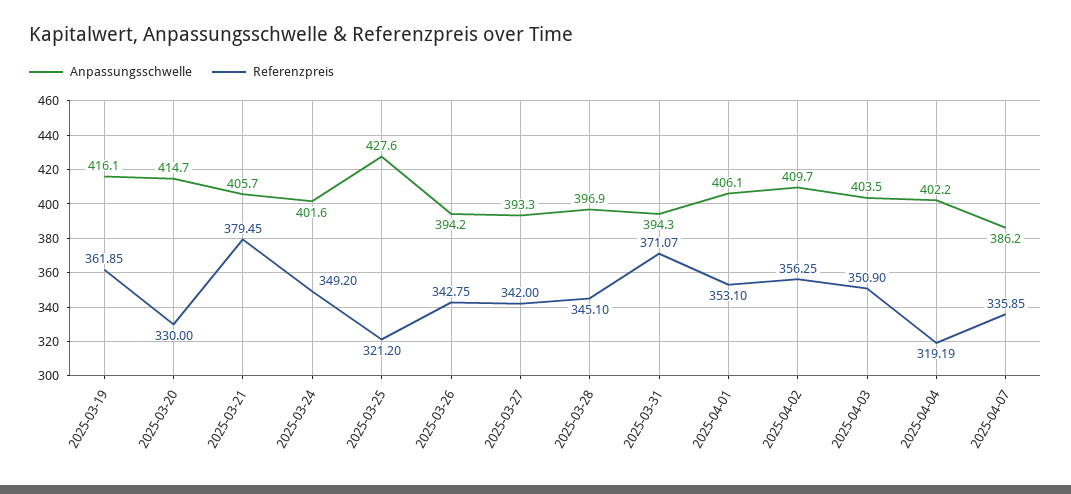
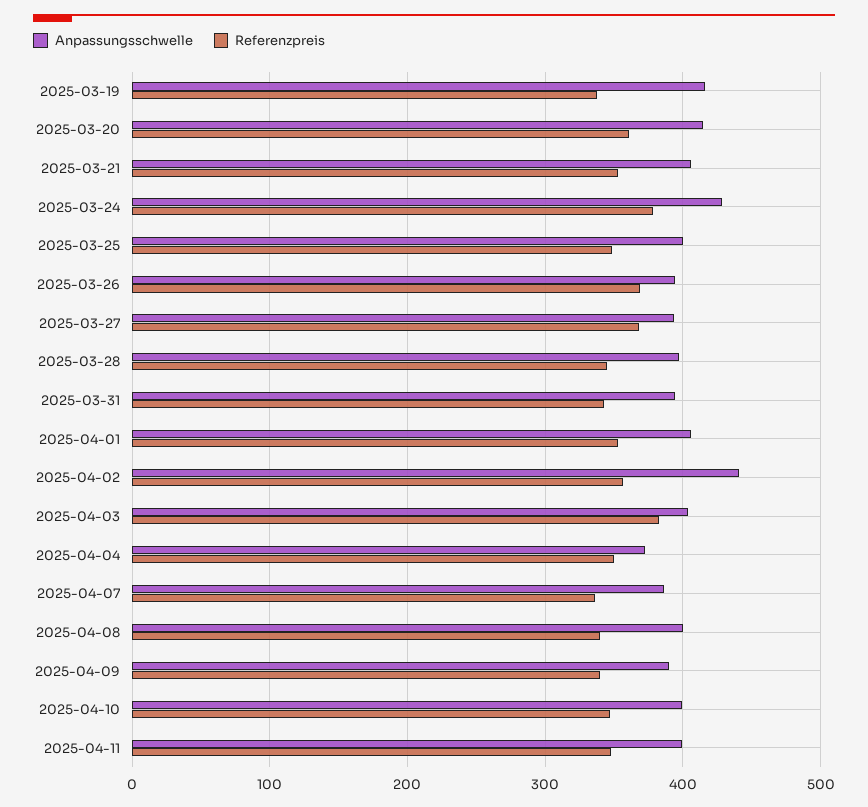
Referenzpreis, 2025-03-19: 361.85 -> 340
Referenzpreis, 2025-03-20: 330 -> 360
Referenzpreis, 2025-03-21: 379.45 -> 350
Anpassungsschwelle, 2025-03-24: 401.6 -> 430
Referenzpreis, 2025-03-24: 349.2 -> 380
Anpassungsschwelle, 2025-03-25: 427.6 -> 400
Referenzpreis, 2025-03-25: 321.2 -> 350
Referenzpreis, 2025-03-26: 342.75 -> 370
Referenzpreis, 2025-03-27: 342 -> 370
Referenzpreis, 2025-03-31: 371.07 -> 340
Anpassungsschwelle, 2025-04-02: 409.7 -> 440
Referenzpreis, 2025-04-03: 350.9 -> 380
Anpassungsschwelle, 2025-04-04: 402.2 -> 370
Referenzpreis, 2025-04-04: 319.19 -> 350
Anpassungsschwelle, 2025-04-08: none -> 400
Referenzpreis, 2025-04-08: none -> 340
Anpassungsschwelle, 2025-04-09: none -> 390
Referenzpreis, 2025-04-09: none -> 340
Anpassungsschwelle, 2025-04-10: none -> 400
Referenzpreis, 2025-04-10: none -> 350
Anpassungsschwelle, 2025-04-11: none -> 400
Referenzpreis, 2025-04-11: none -> 350

